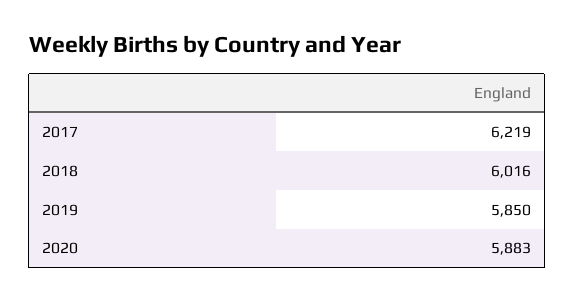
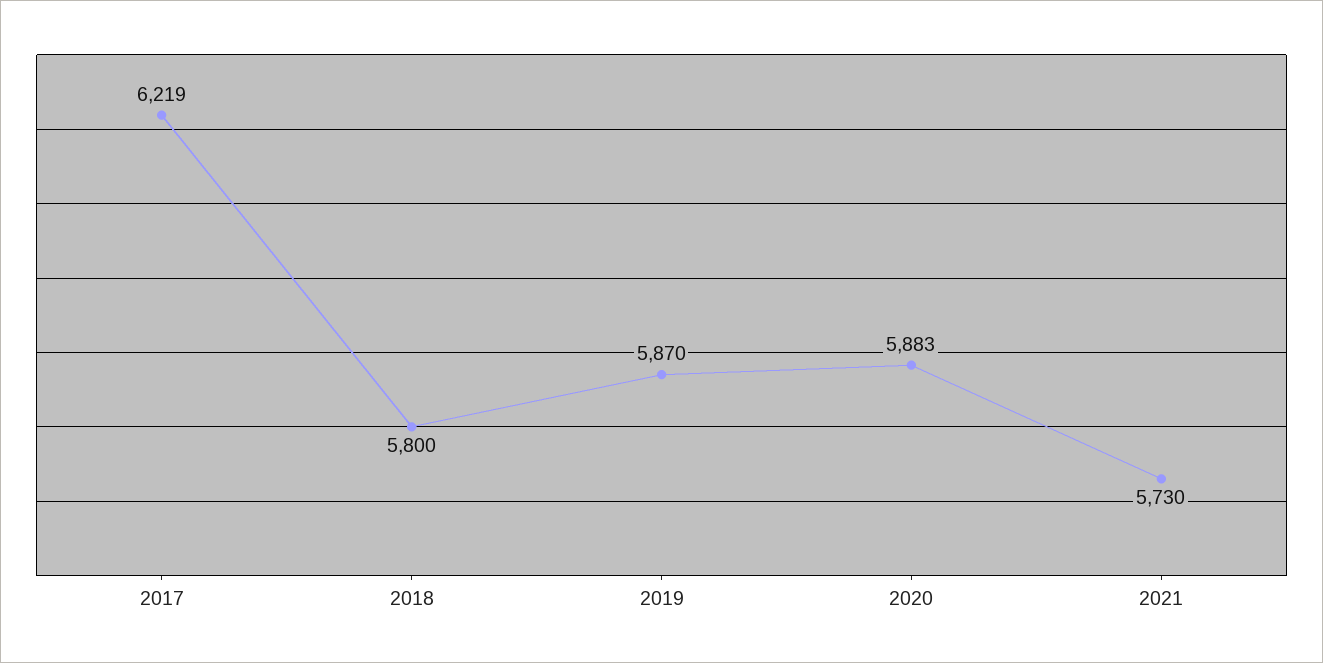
2018: 6016 -> 5800
2019: 5850 -> 5870
2021: none -> 5730

